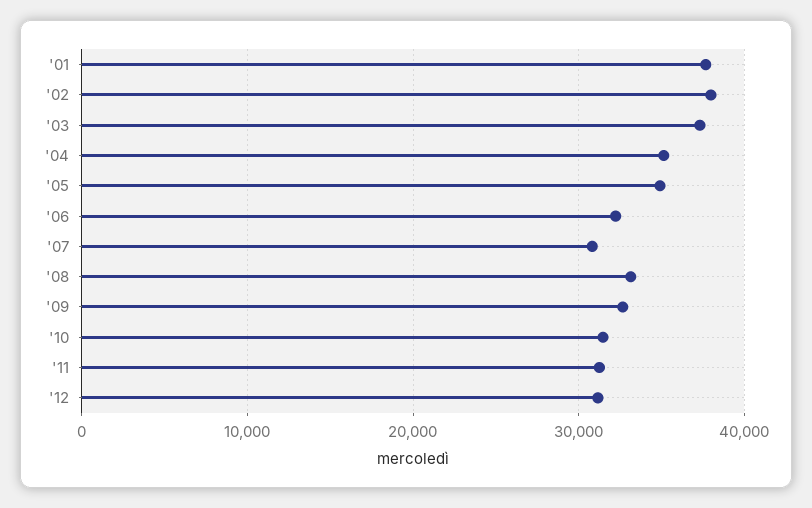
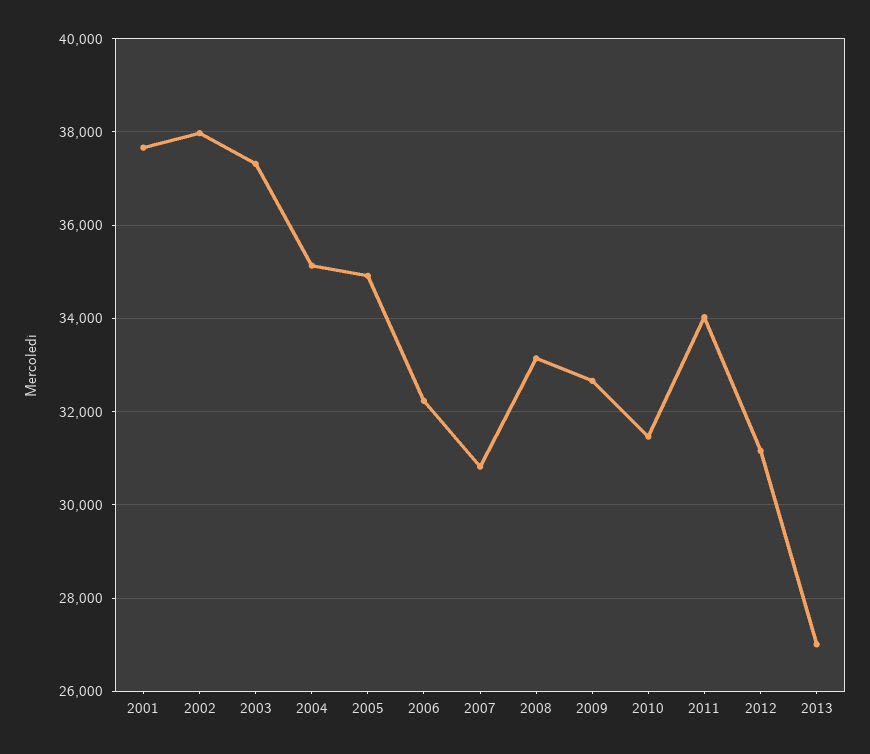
'11: 31000 -> 34000
2013: none -> 27000

